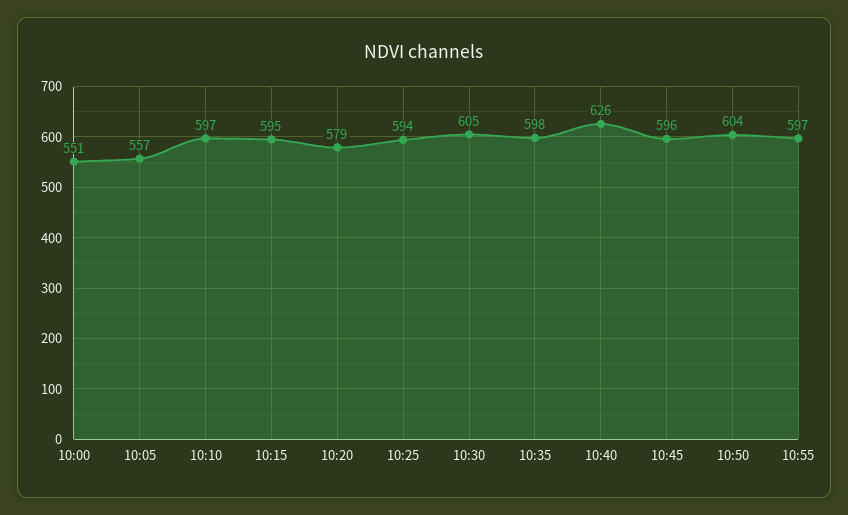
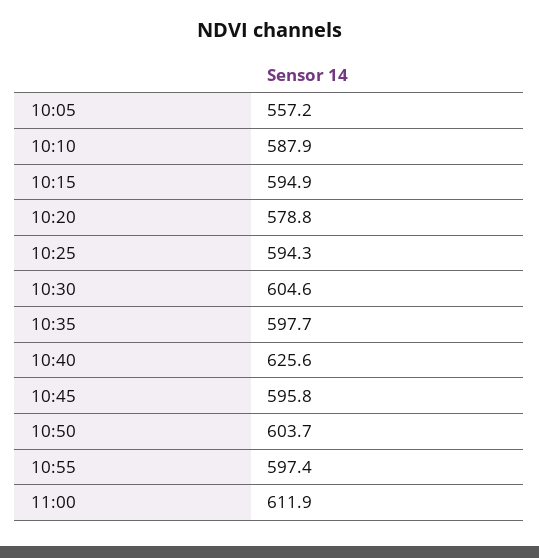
10:00: 551 -> none
10:10: 597 -> 587.9
11:00: none -> 611.9

